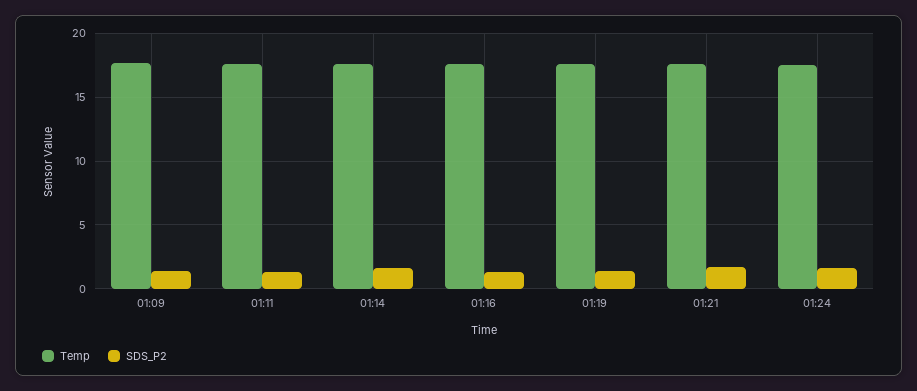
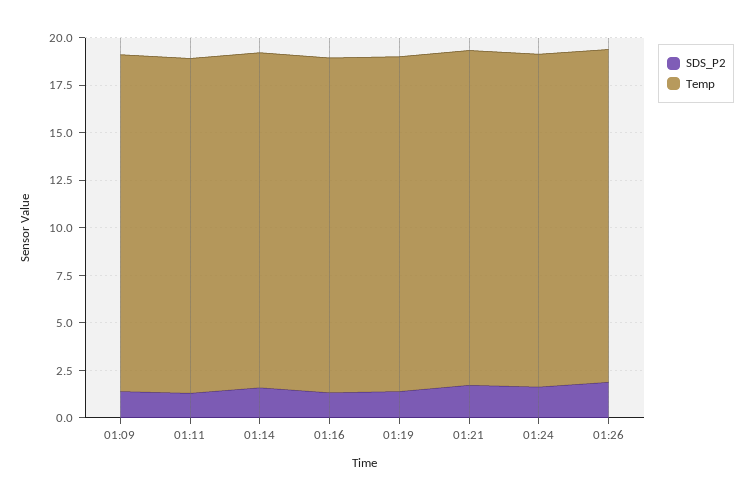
SDS_P2, 01:26: none -> 2
Temp, 01:26: none -> 17.5

